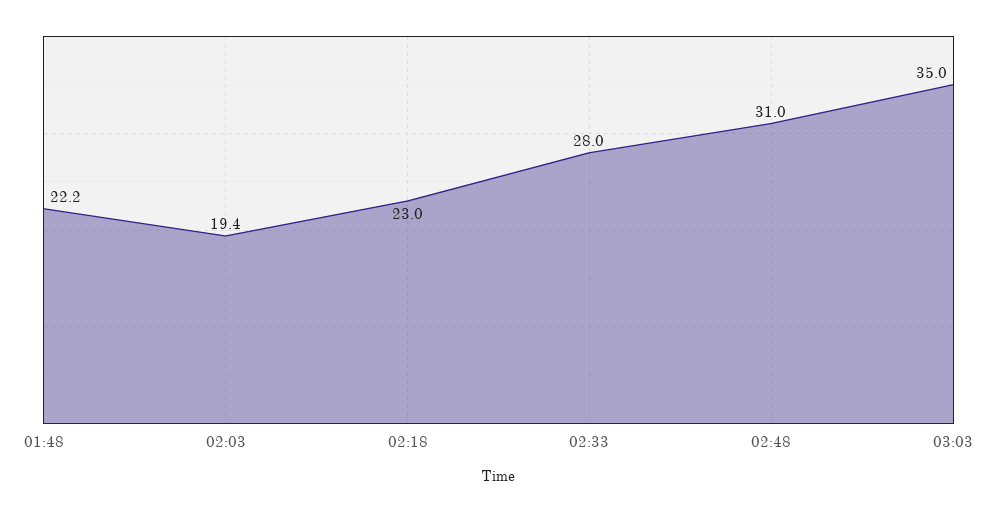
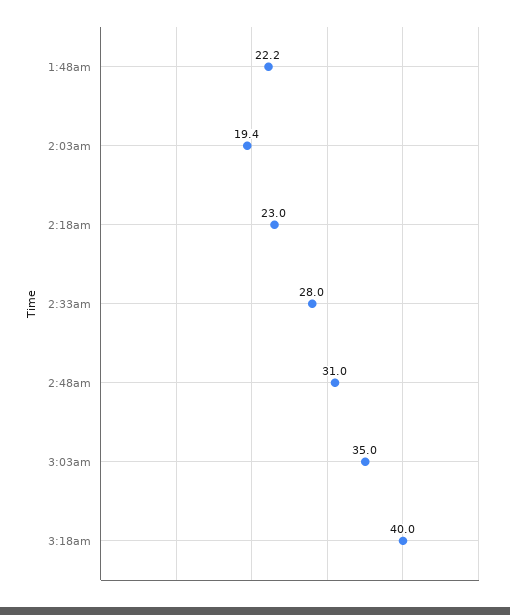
3:18am: none -> 40

